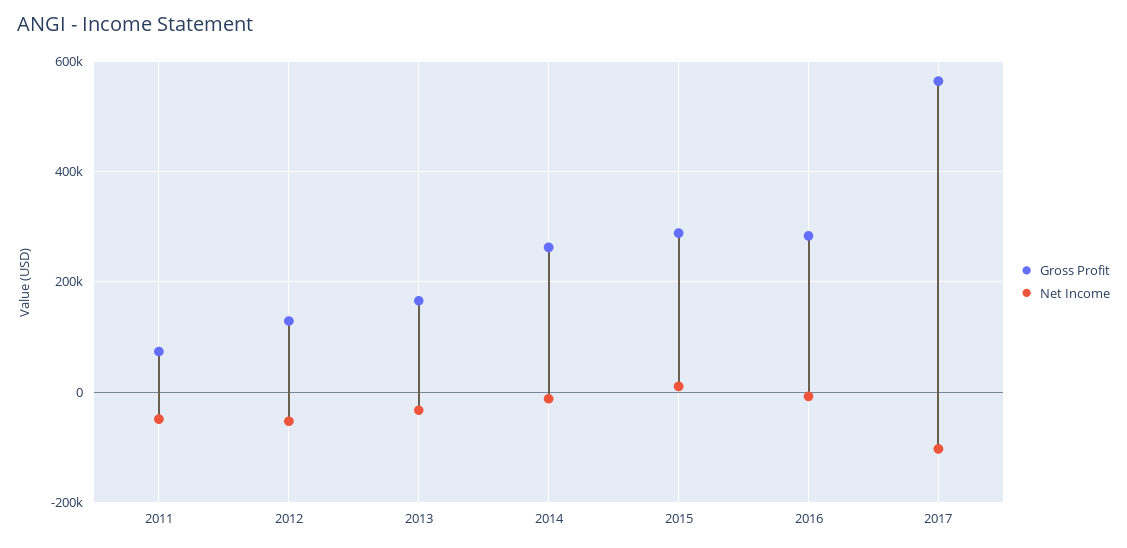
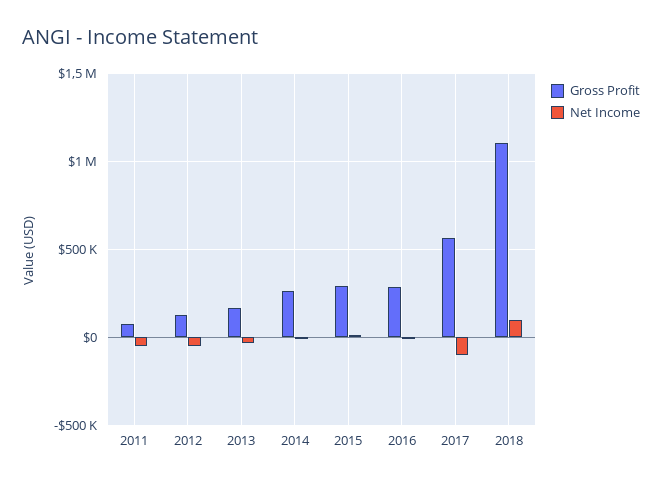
Gross Profit, 2018: none -> 1100000
Net Income, 2018: none -> 100000

